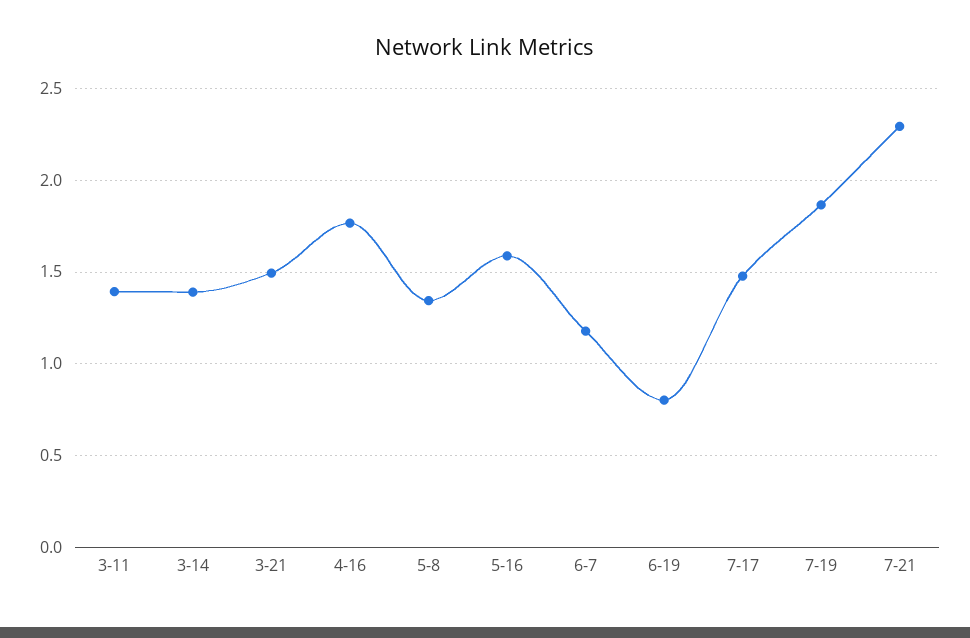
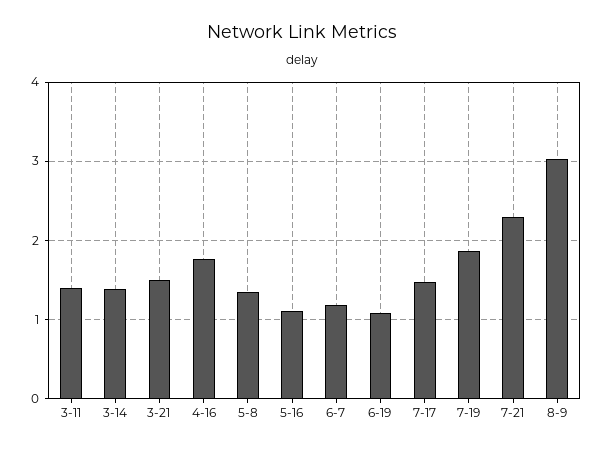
5-16: 1.6 -> 1.1
6-19: 0.8 -> 1.1
8-9: none -> 3

